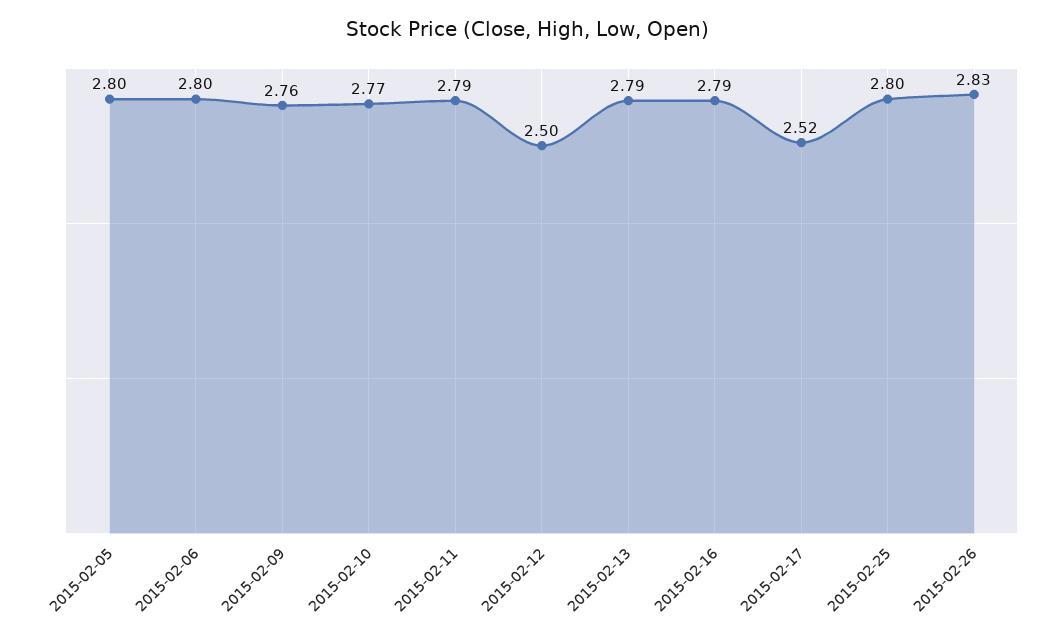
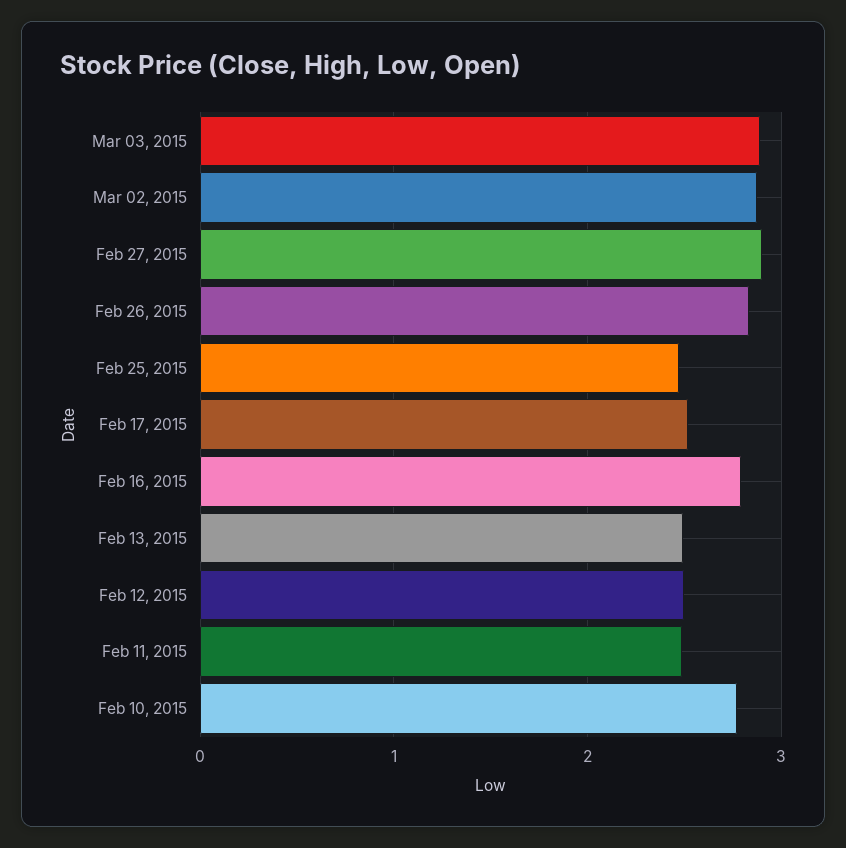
2015-02-05: 2.8 -> none
2015-02-06: 2.8 -> none
2015-02-09: 2.76 -> none
2015-02-11: 2.79 -> 2.5
2015-02-13: 2.79 -> 2.5
2015-02-25: 2.8 -> 2.5
Mar 03, 2015: none -> 2.9
Mar 02, 2015: none -> 2.9
Feb 27, 2015: none -> 2.9

